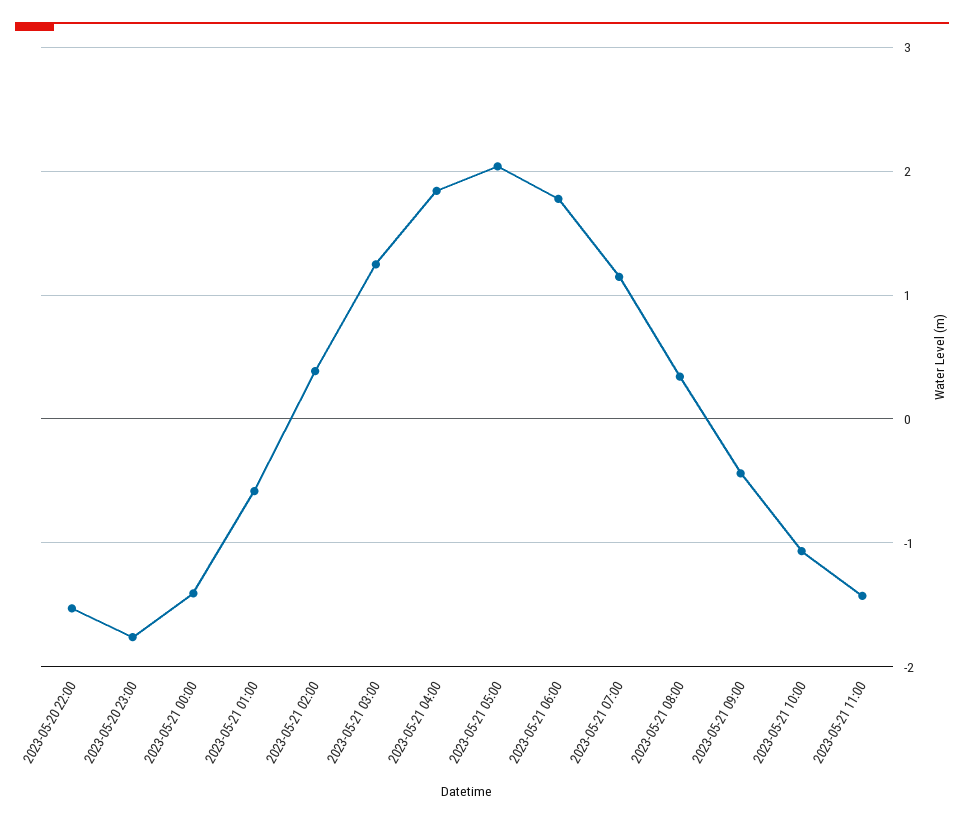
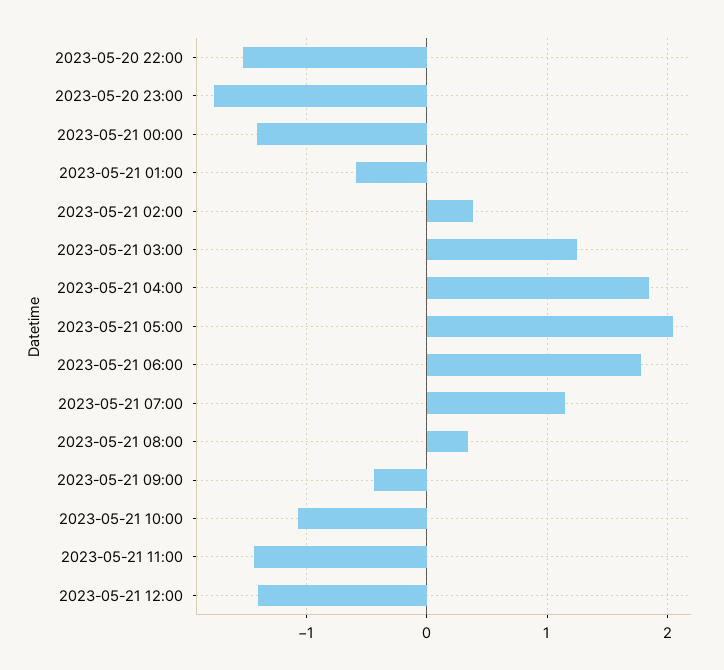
2023-05-21 12:00: none -> -1.4

